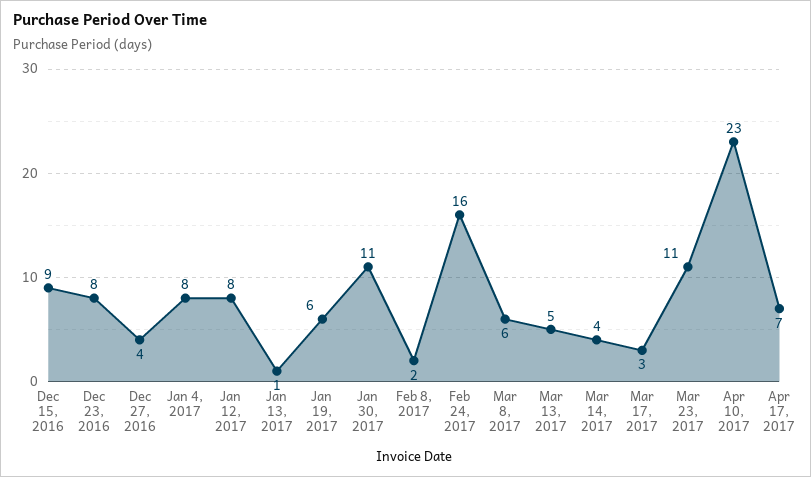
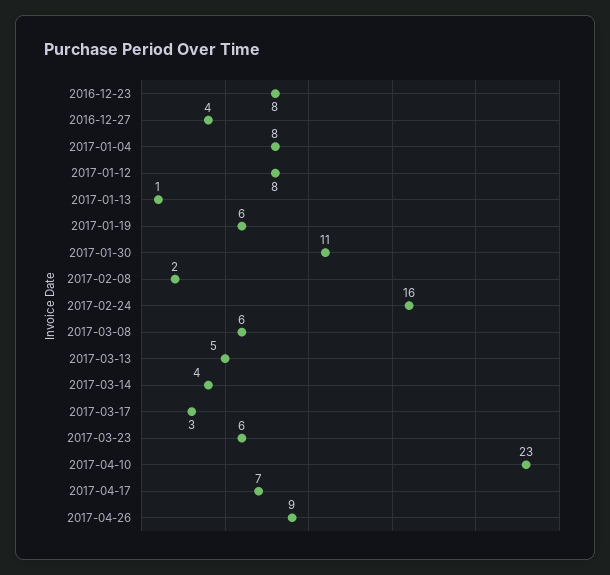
Dec 15, 2016: 9 -> none
Mar 23, 2017: 11 -> 6
2017-04-26: none -> 9

